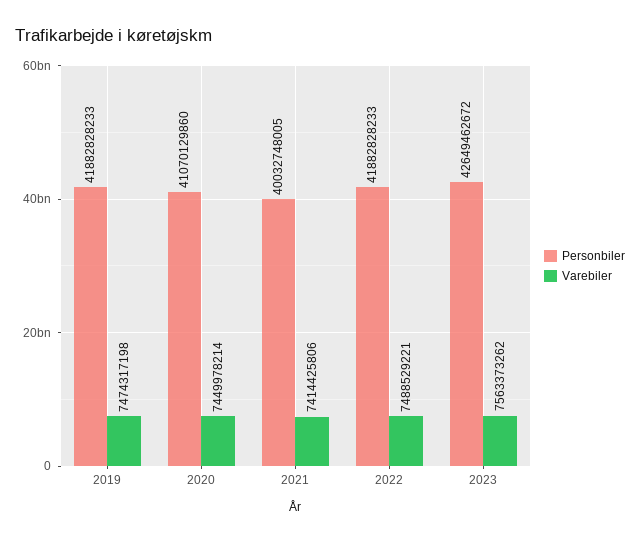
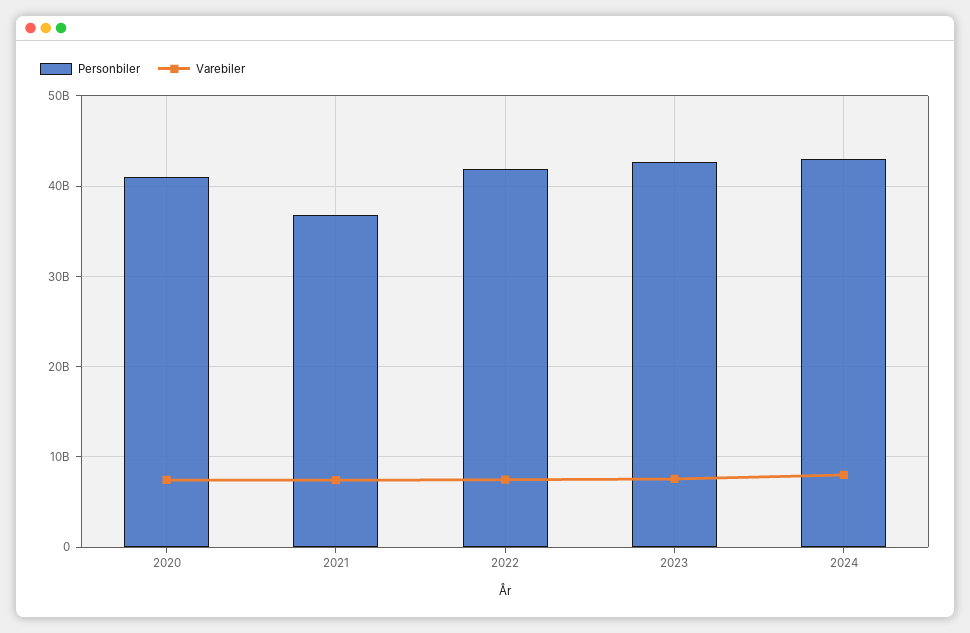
Personbiler, 2019: 41882828233 -> none
Varebiler, 2019: 7474317198 -> none
Personbiler, 2021: 40032748005 -> 37000000000
Personbiler, 2024: none -> 43000000000
Varebiler, 2024: none -> 8000000000

